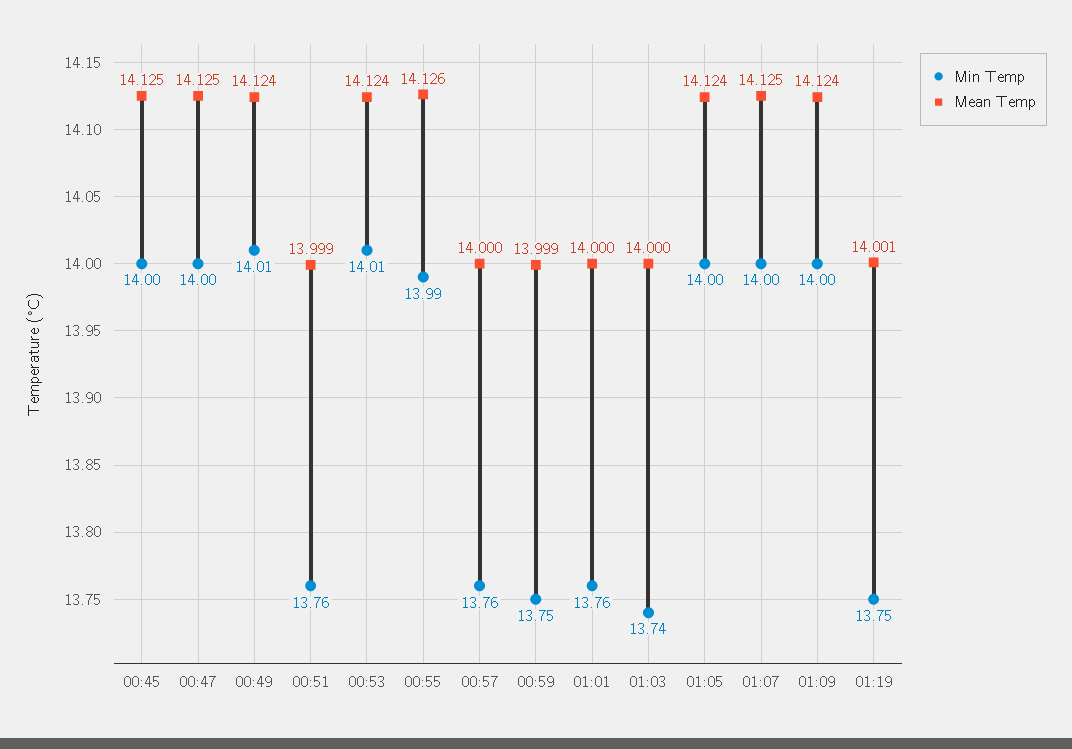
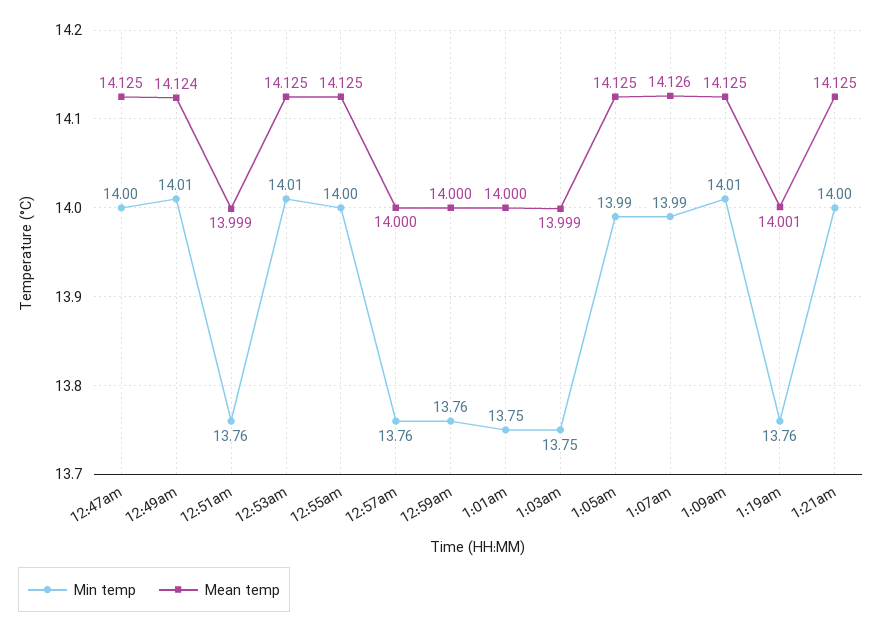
Min Temp, 00:45: 14 -> none
Mean Temp, 00:45: 14.125 -> none
Mean Temp, 00:53: 14.124 -> 14.125
Min Temp, 00:55: 13.99 -> 14
Mean Temp, 00:55: 14.126 -> 14.125
Min Temp, 00:59: 13.75 -> 13.76
Mean Temp, 00:59: 13.999 -> 14
Min Temp, 01:01: 13.76 -> 13.75
Min Temp, 01:03: 13.74 -> 13.75
Mean Temp, 01:03: 14 -> 13.999
Min Temp, 01:05: 14 -> 13.99
Mean Temp, 01:05: 14.124 -> 14.125
Min Temp, 01:07: 14 -> 13.99
Mean Temp, 01:07: 14.125 -> 14.126
Min Temp, 01:09: 14 -> 14.01
Mean Temp, 01:09: 14.124 -> 14.125
Min Temp, 01:19: 13.75 -> 13.76
Min Temp, 1:21am: none -> 14
Mean Temp, 1:21am: none -> 14.125

